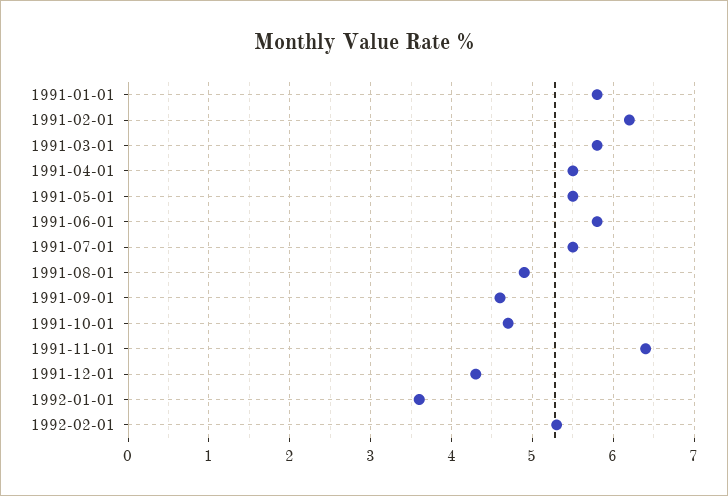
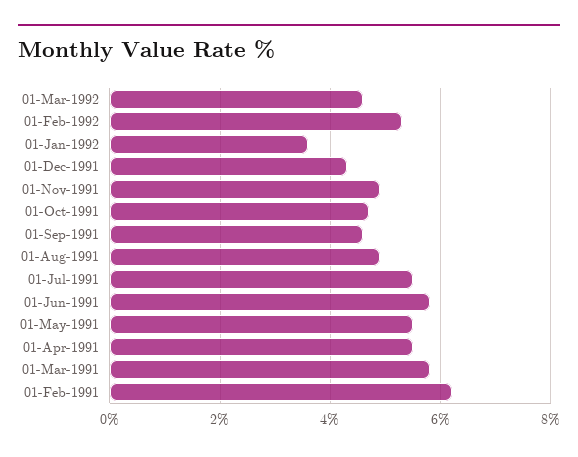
1991-01-01: 5.8 -> none
1991-11-01: 6.4 -> 5
01-Mar-1992: none -> 4.5

